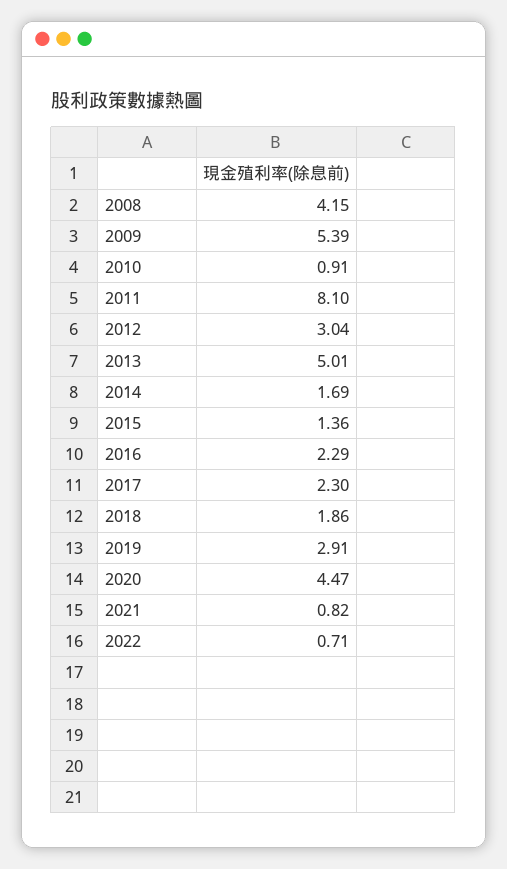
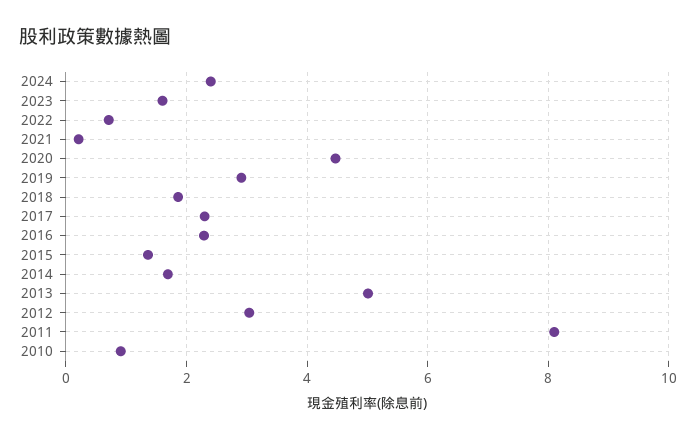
2008: 4.15 -> none
2009: 5.39 -> none
2021: 0.82 -> 0.2
2024: none -> 2.4
2023: none -> 1.6

